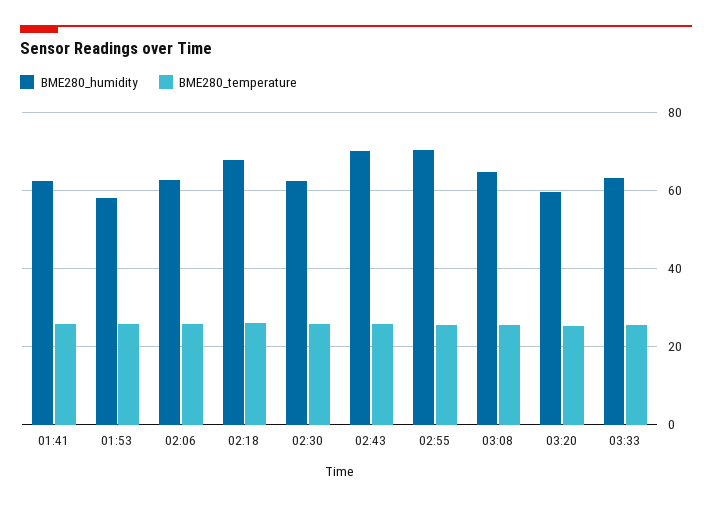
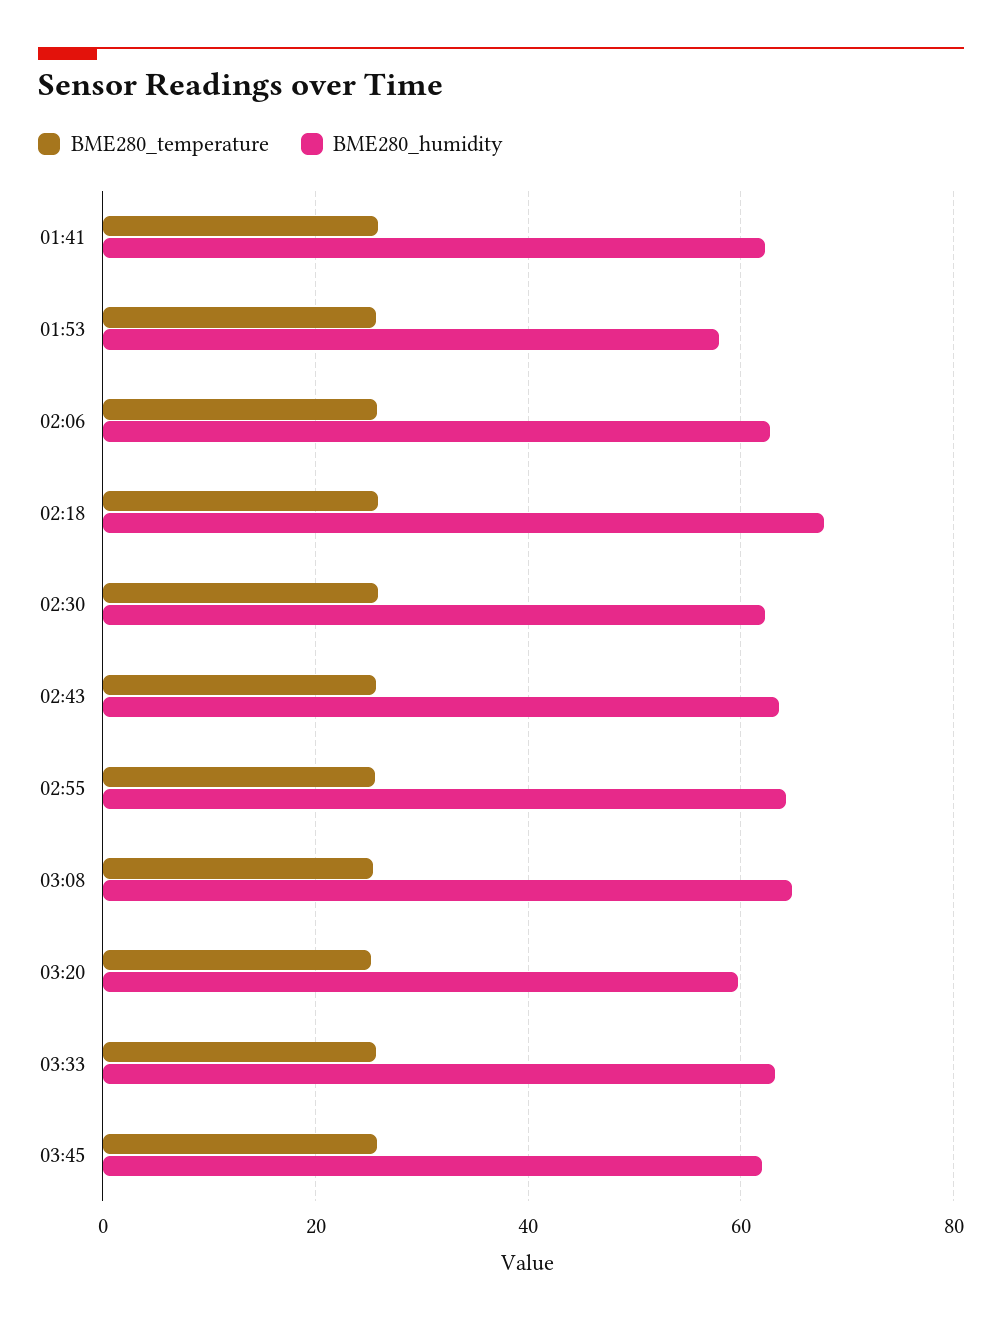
BME280_humidity, 02:43: 70 -> 64
BME280_humidity, 02:55: 70 -> 64
BME280_temperature, 03:45: none -> 26
BME280_humidity, 03:45: none -> 62

